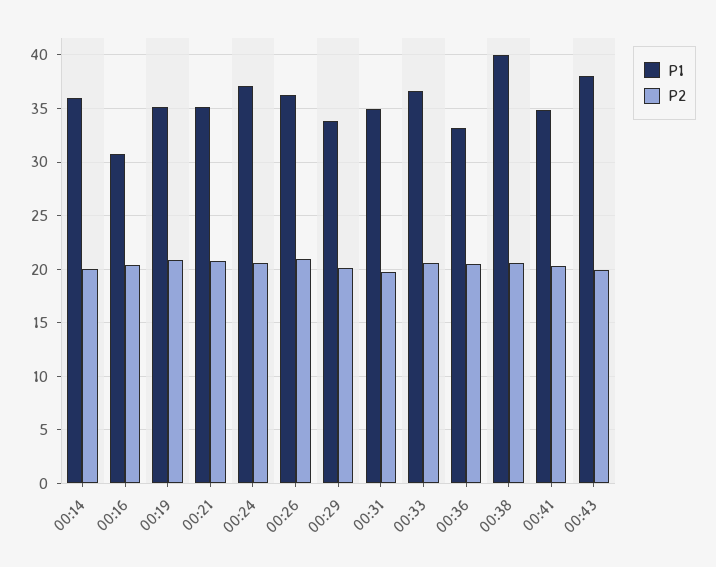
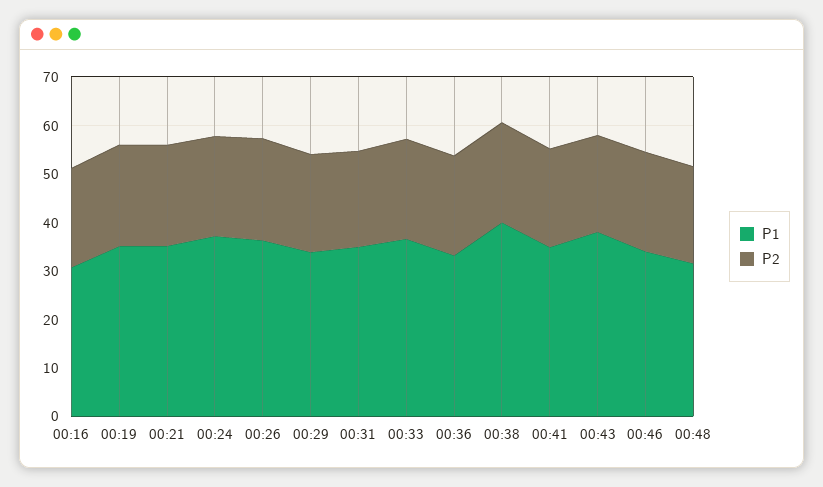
P1, 00:14: 36 -> none
P2, 00:14: 20 -> none
P1, 00:46: none -> 34
P2, 00:46: none -> 20
P1, 00:48: none -> 32
P2, 00:48: none -> 20

